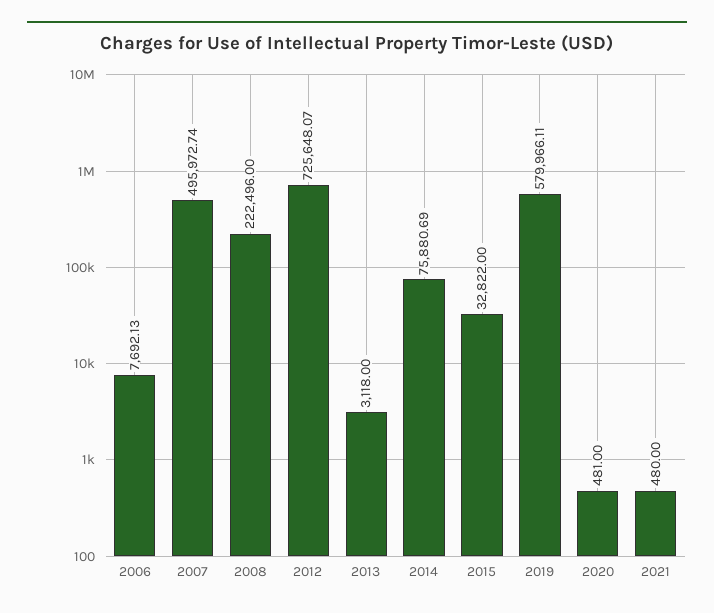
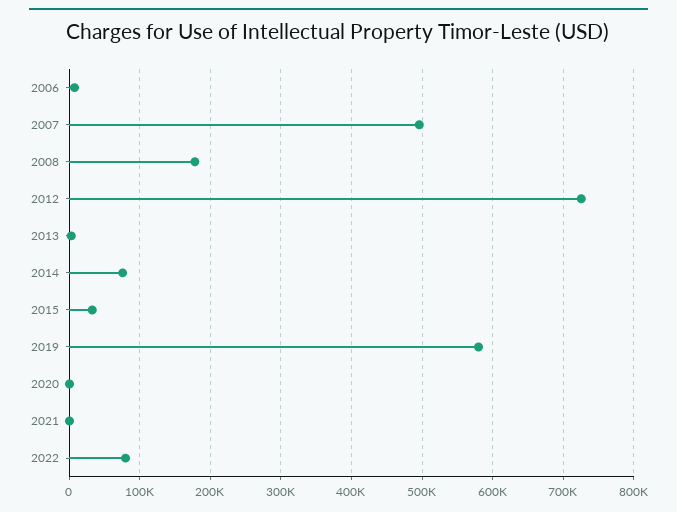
2008: 222496 -> 180000
2022: none -> 80000

